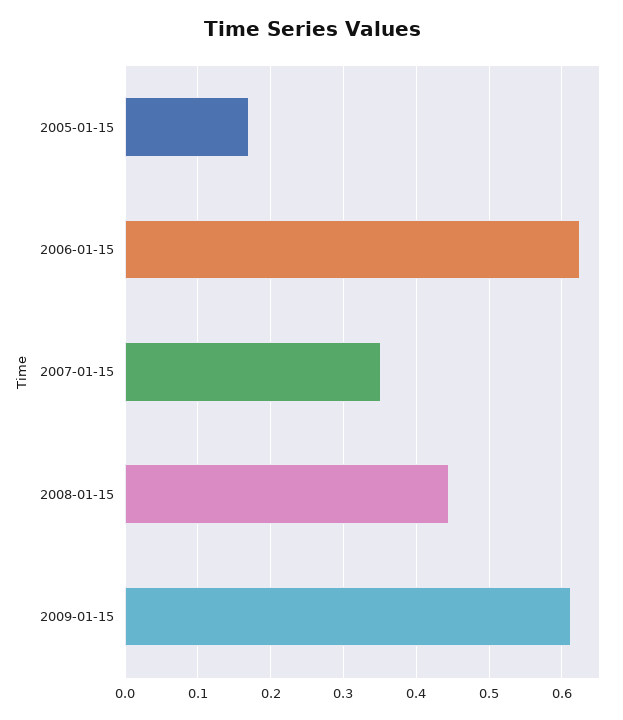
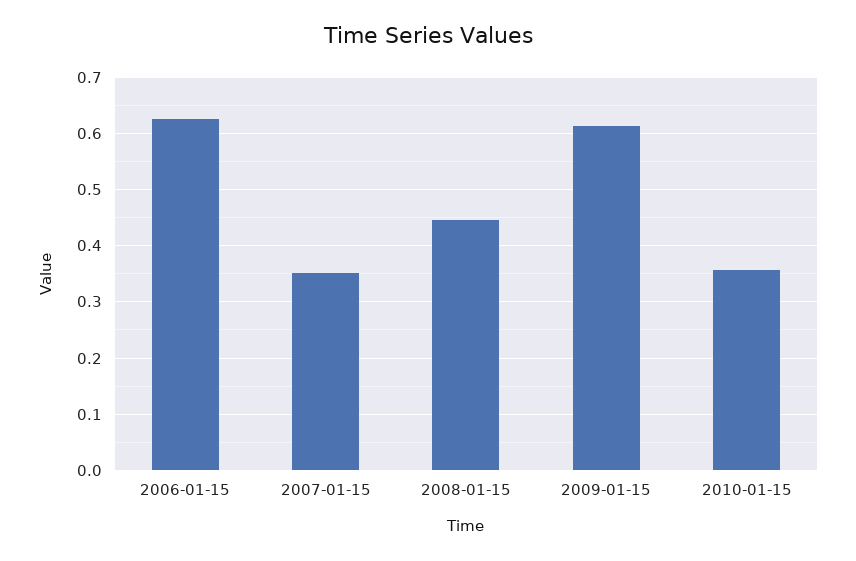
2005-01-15: 0.17 -> none
2010-01-15: none -> 0.36

